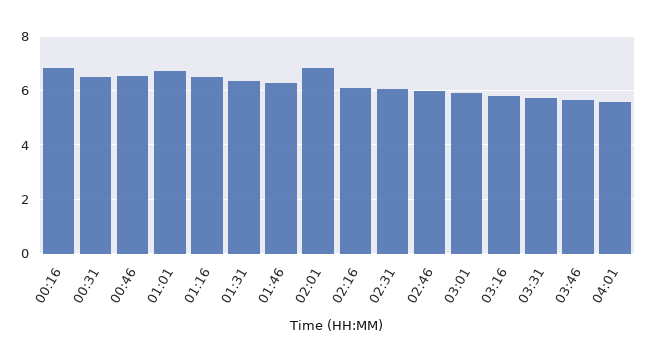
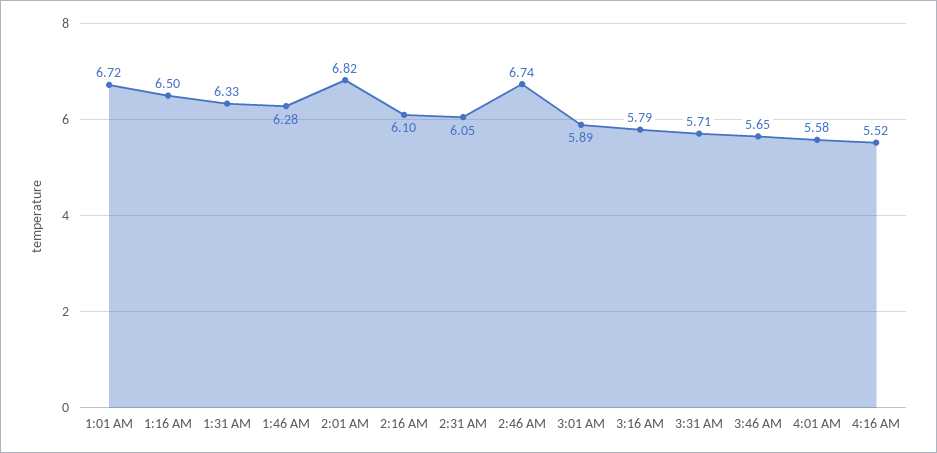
00:16: 6.75 -> none
00:31: 6.5 -> none
00:46: 6.5 -> none
02:46: 6 -> 6.74
4:16 AM: none -> 5.52

